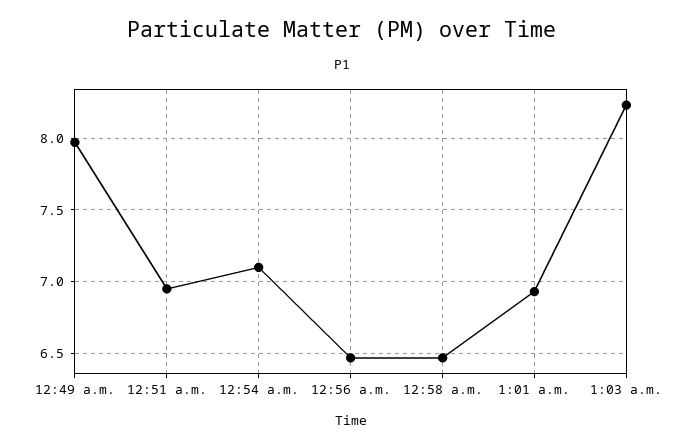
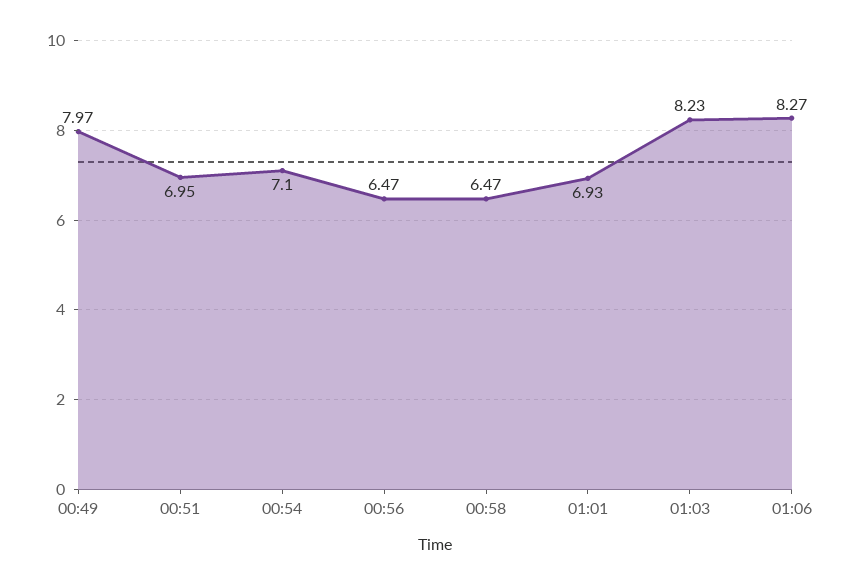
01:06: none -> 8.27

